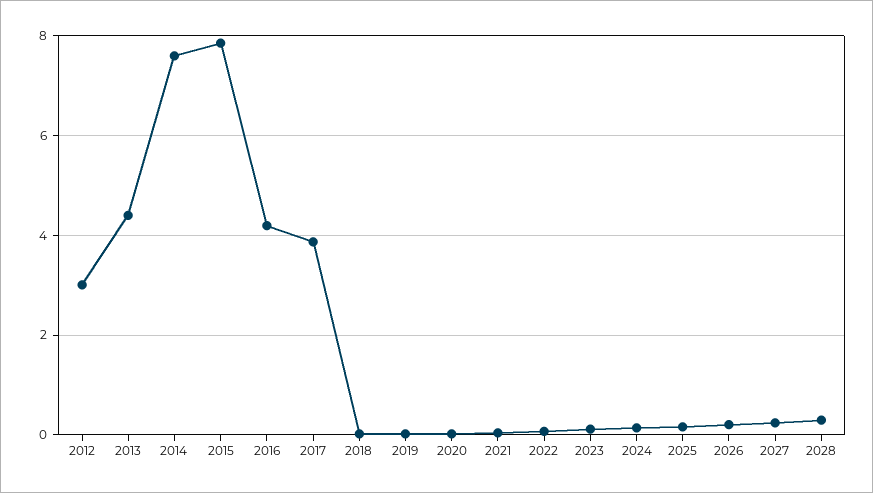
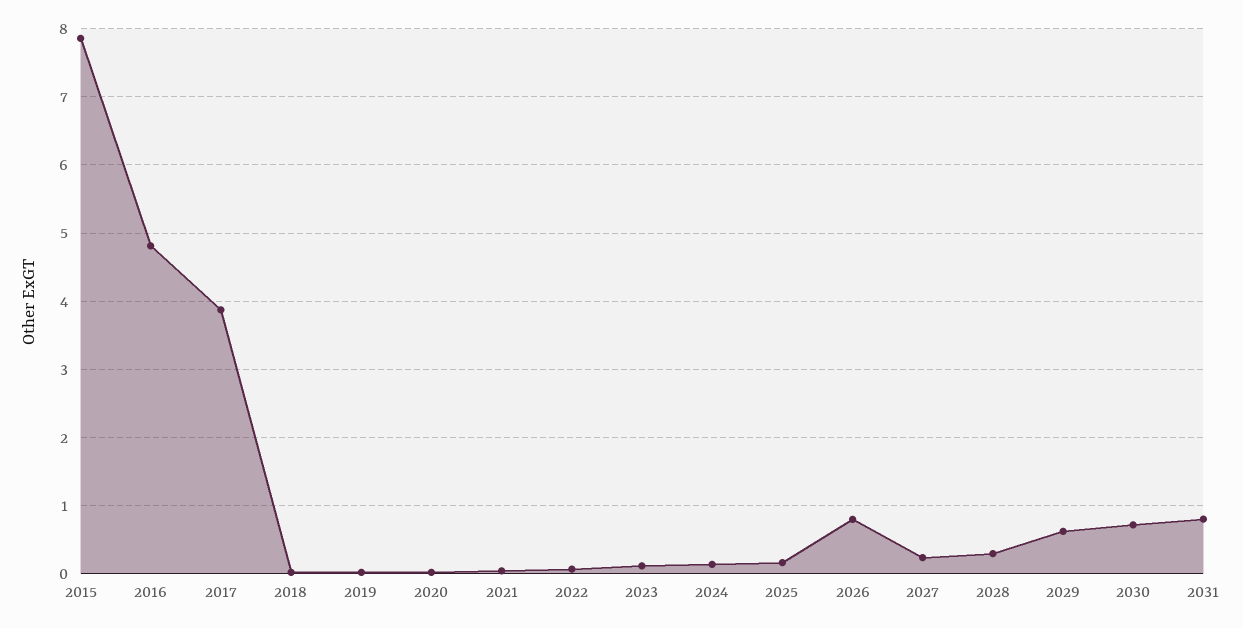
2012: 3 -> none
2013: 4.4 -> none
2014: 7.6 -> none
2016: 4.2 -> 4.8
2026: 0.2 -> 0.8
2029: none -> 0.6
2030: none -> 0.7
2031: none -> 0.8

